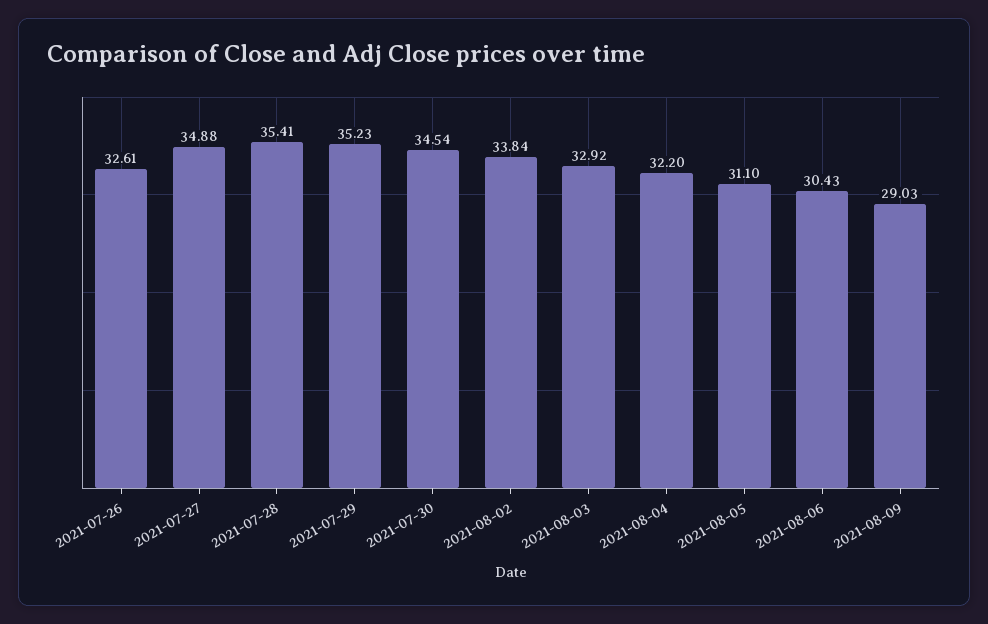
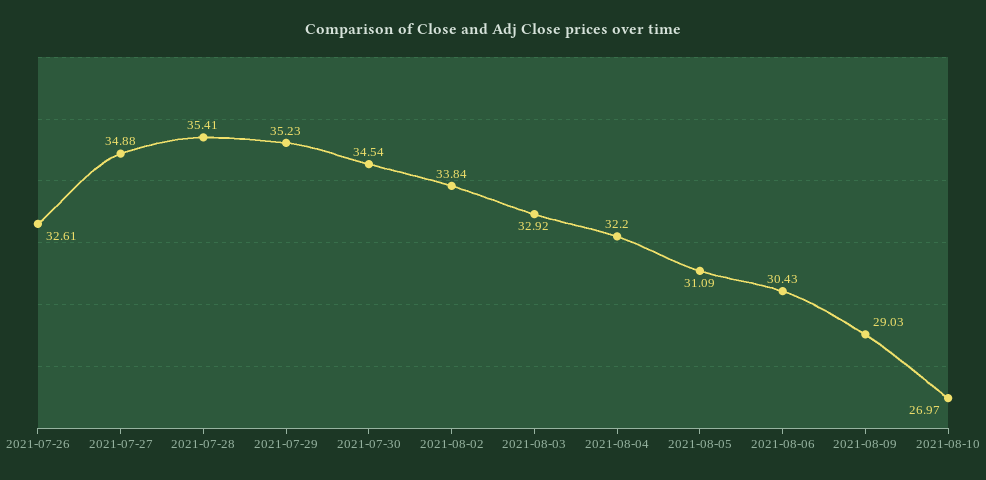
2021-08-05: 31.1 -> 31.09
2021-08-10: none -> 26.97

